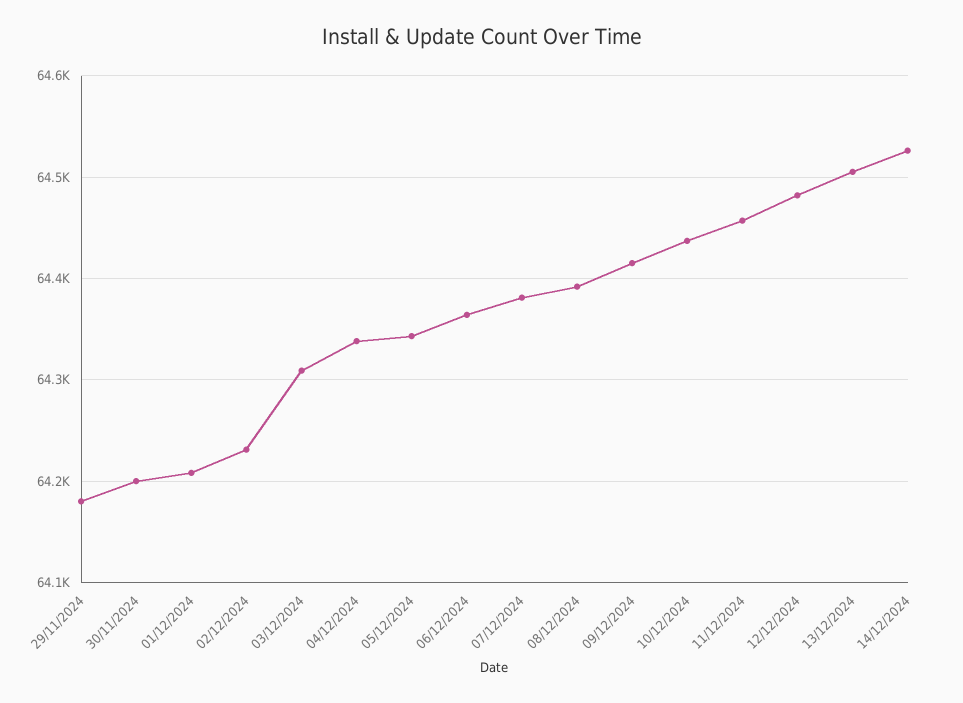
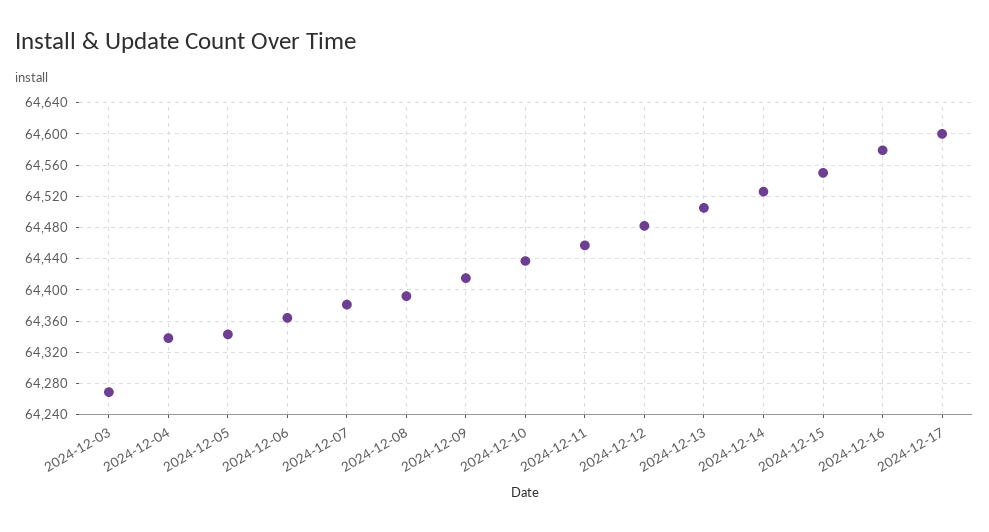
29/11/2024: 64180 -> none
30/11/2024: 64200 -> none
01/12/2024: 64210 -> none
02/12/2024: 64230 -> none
03/12/2024: 64310 -> 64270
2024-12-15: none -> 64550
2024-12-16: none -> 64580
2024-12-17: none -> 64600

